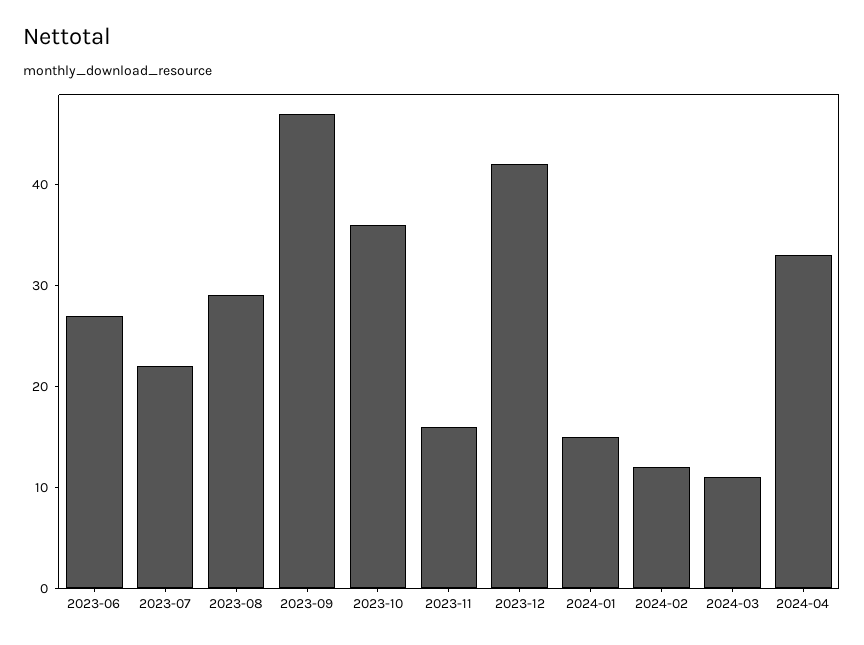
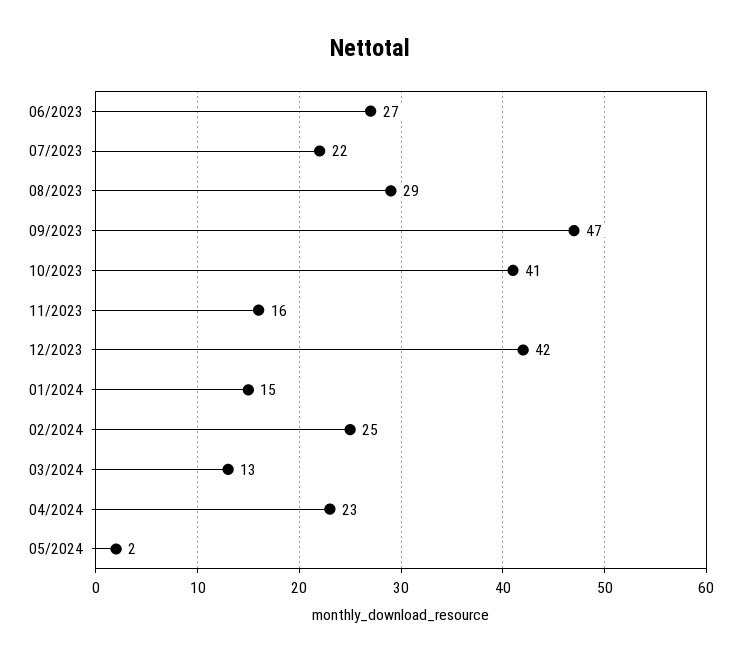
2023-10: 36 -> 41
2024-02: 12 -> 25
2024-03: 11 -> 13
2024-04: 33 -> 23
05/2024: none -> 2

